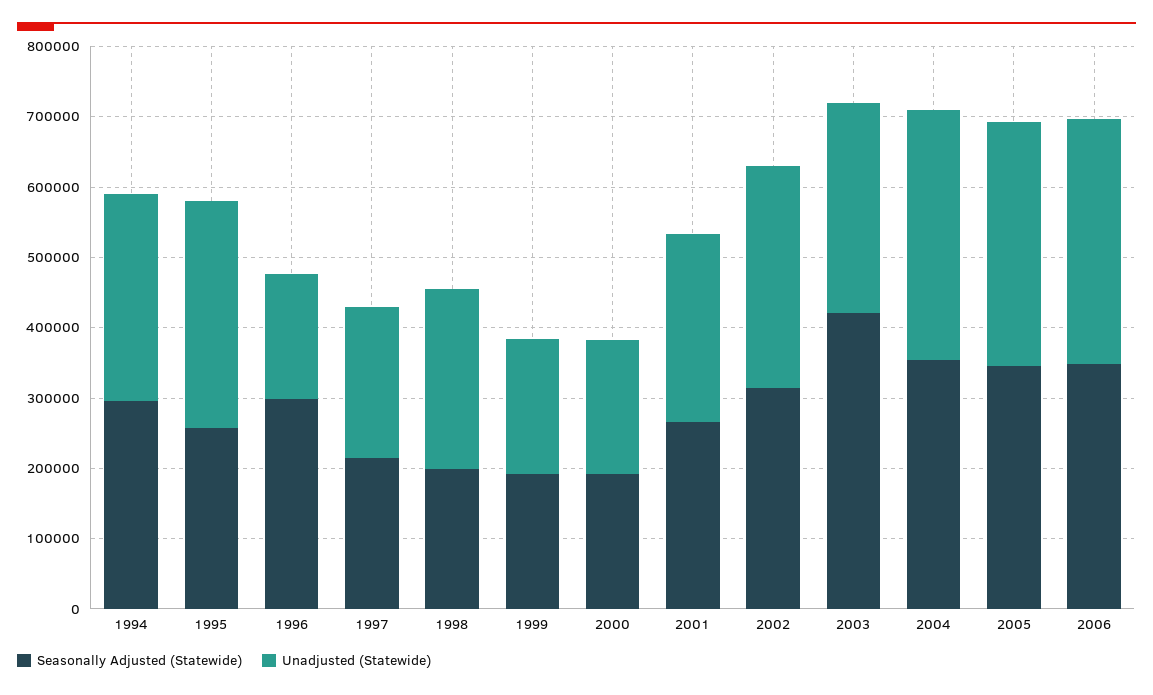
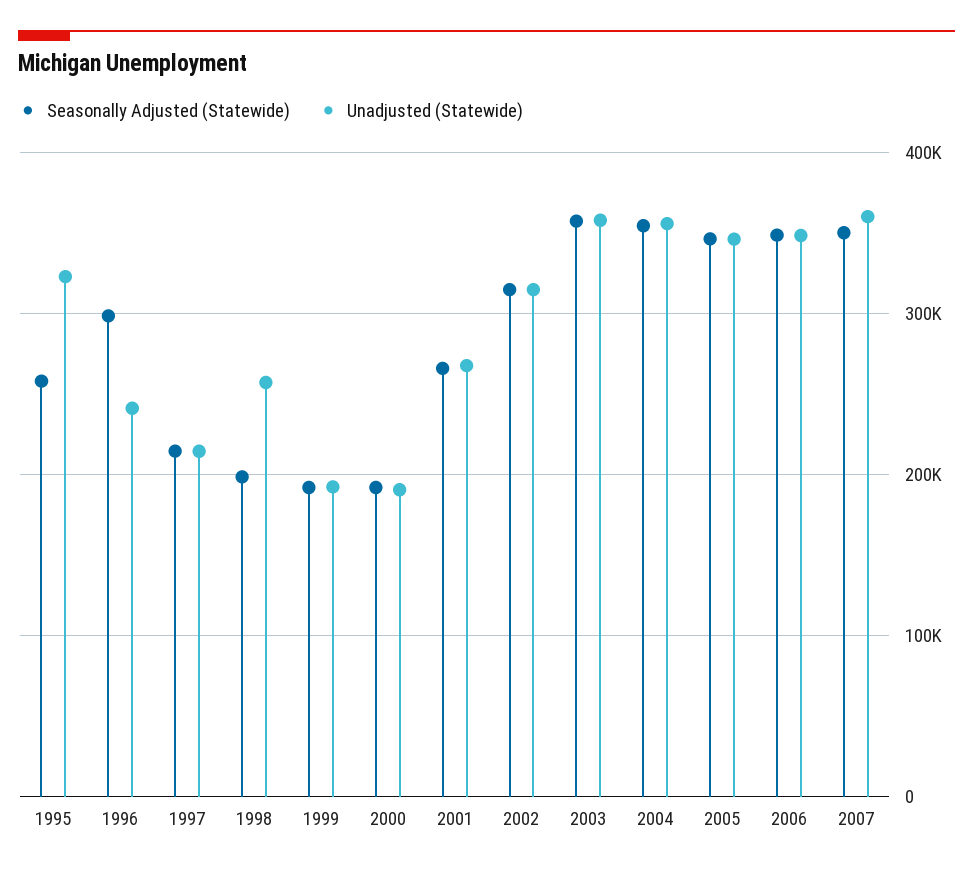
Seasonally Adjusted (Statewide), 1994: 300000 -> none
Unadjusted (Statewide), 1994: 300000 -> none
Unadjusted (Statewide), 1996: 180000 -> 240000
Seasonally Adjusted (Statewide), 2003: 420000 -> 360000
Unadjusted (Statewide), 2003: 300000 -> 360000
Seasonally Adjusted (Statewide), 2007: none -> 350000
Unadjusted (Statewide), 2007: none -> 360000

